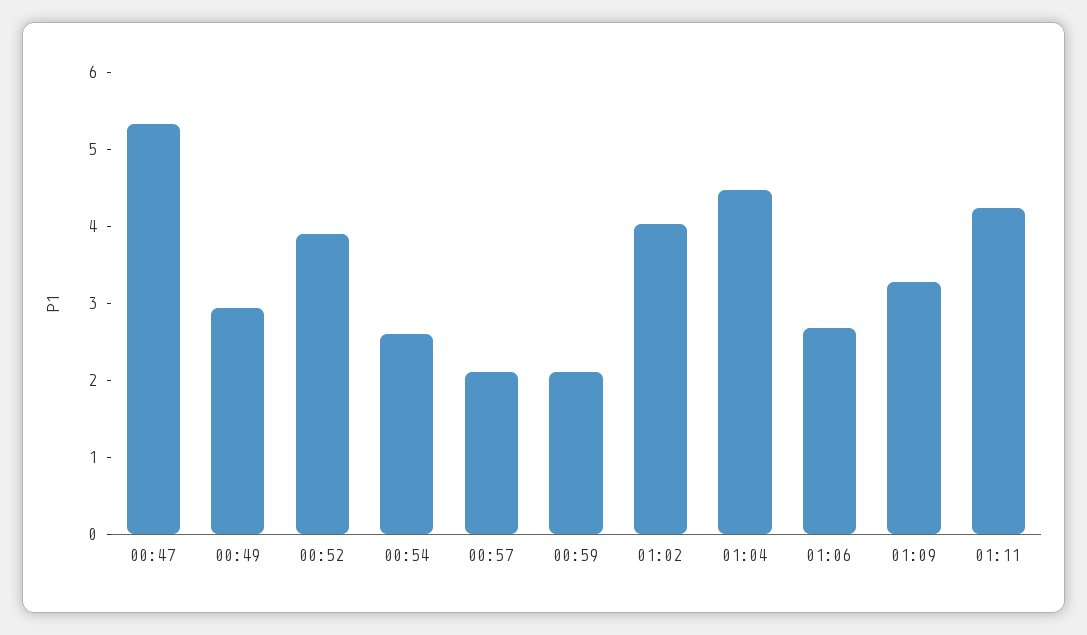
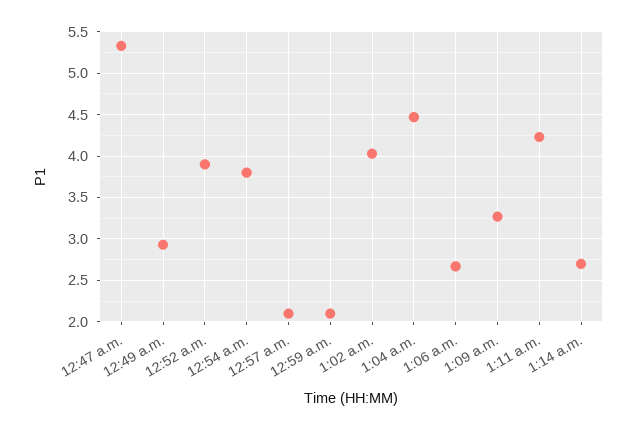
00:54: 2.6 -> 3.8
1:14 a.m.: none -> 2.7

